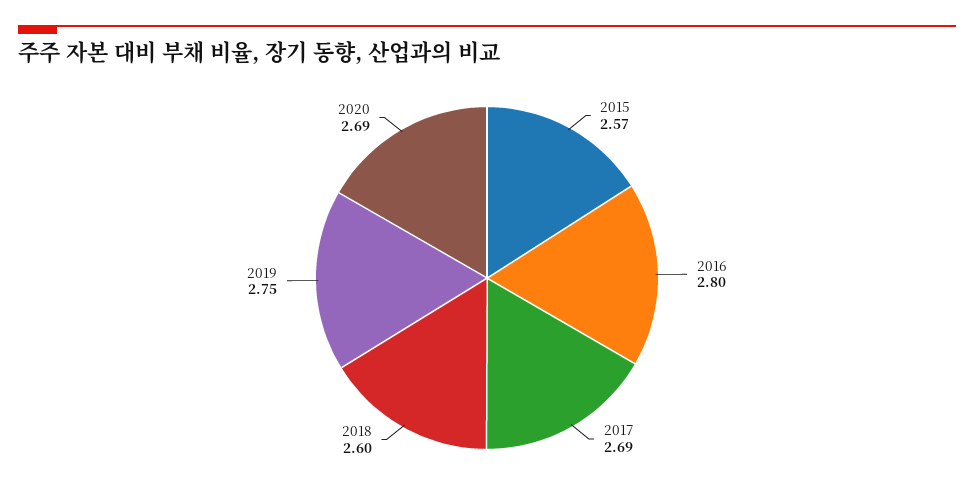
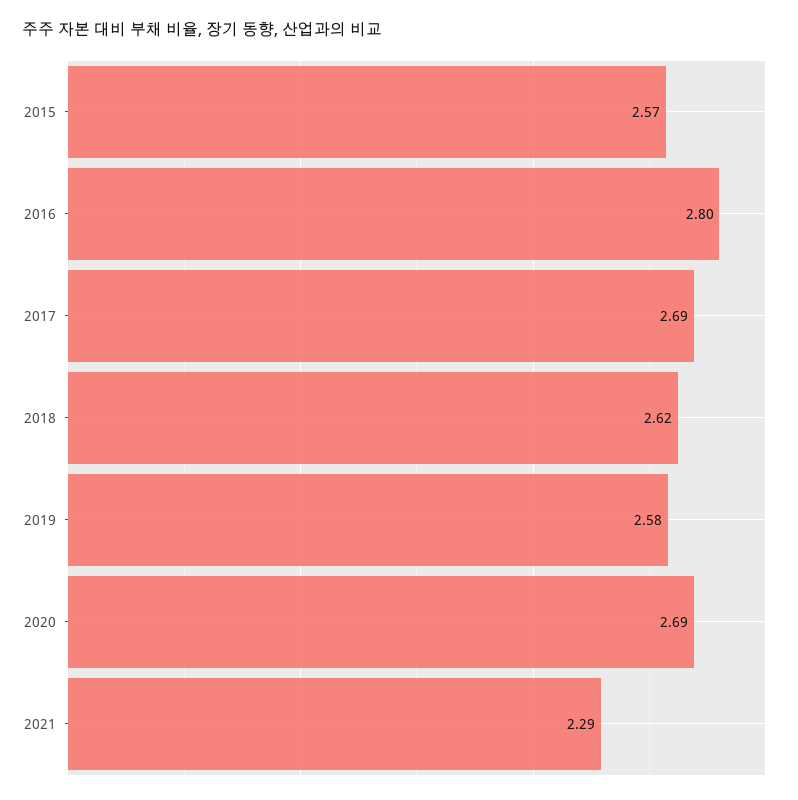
2018: 2.6 -> 2.62
2019: 2.75 -> 2.58
2021: none -> 2.29

